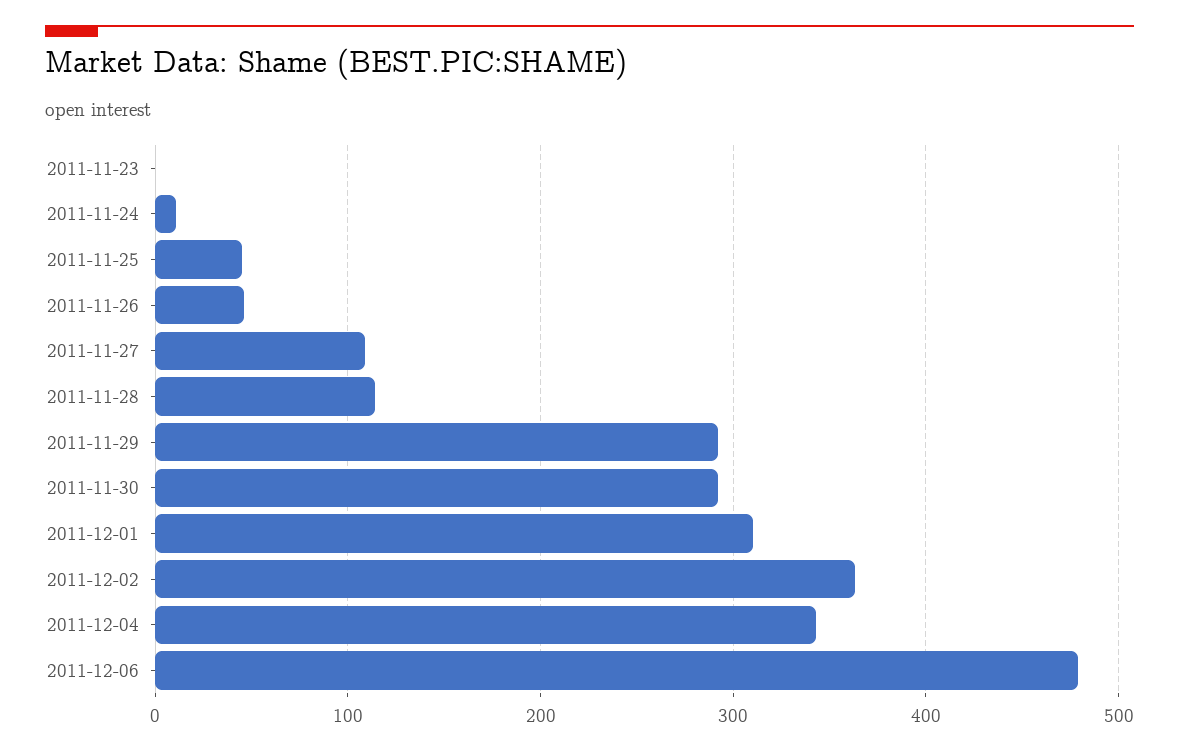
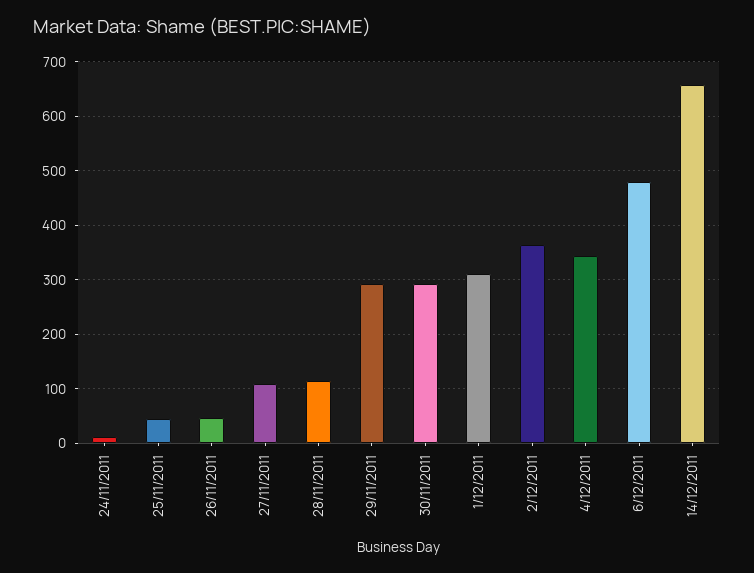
2011-11-23: 0 -> none
14/12/2011: none -> 660

